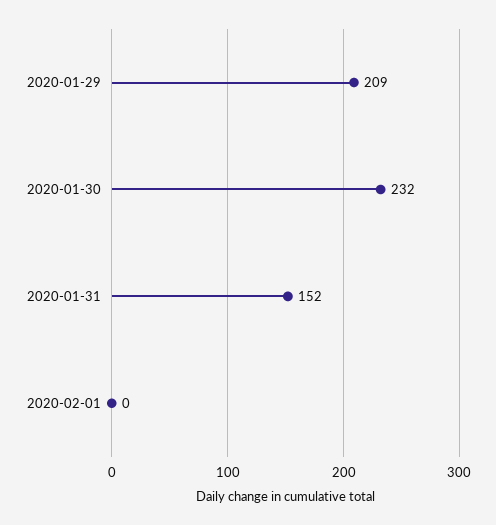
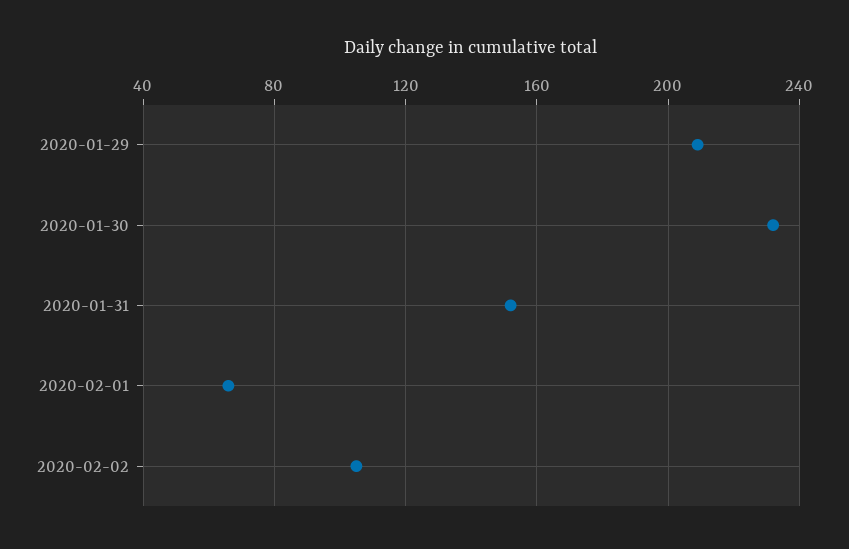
2020-02-01: 0 -> 65
2020-02-02: none -> 105

